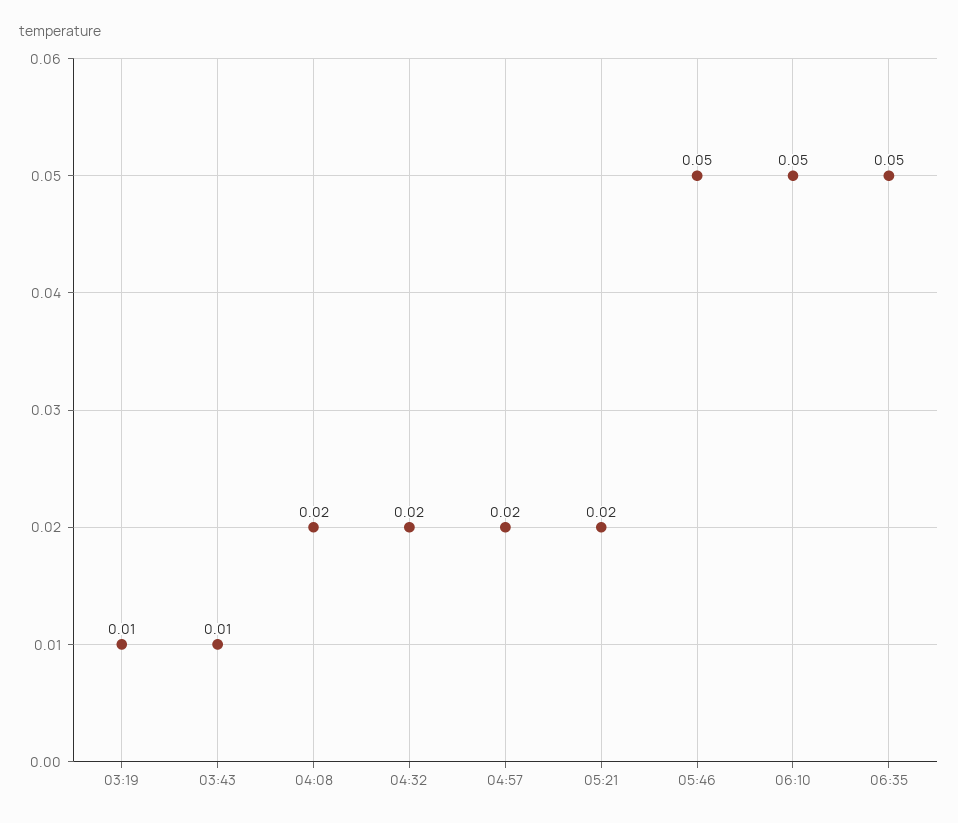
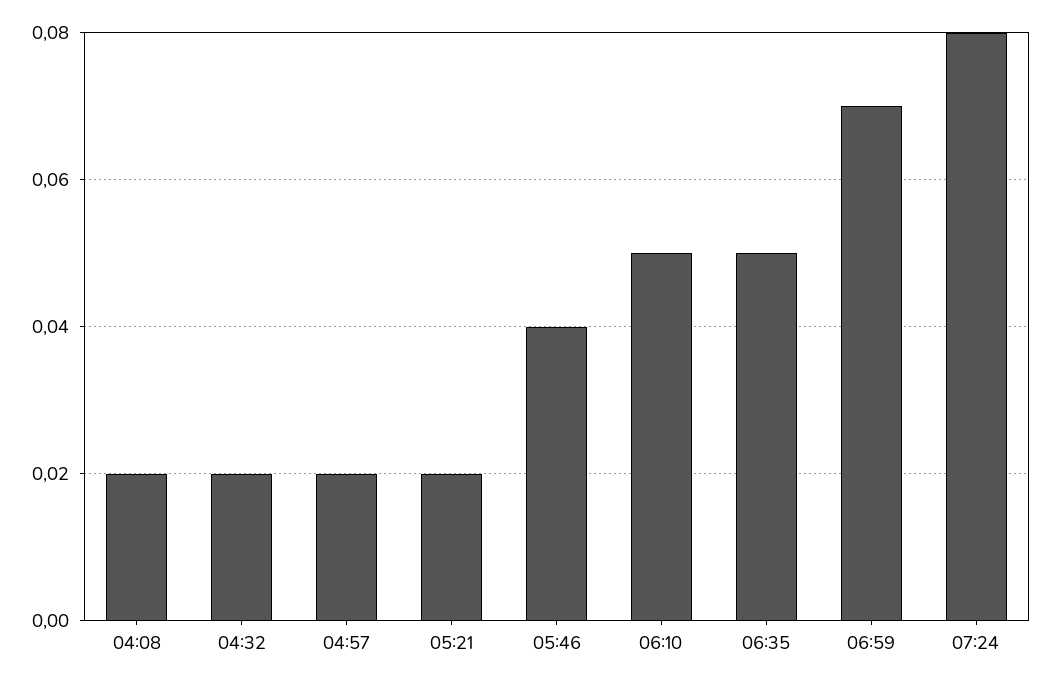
03:19: 0.01 -> none
03:43: 0.01 -> none
05:46: 0.05 -> 0.04
06:59: none -> 0.07
07:24: none -> 0.08

